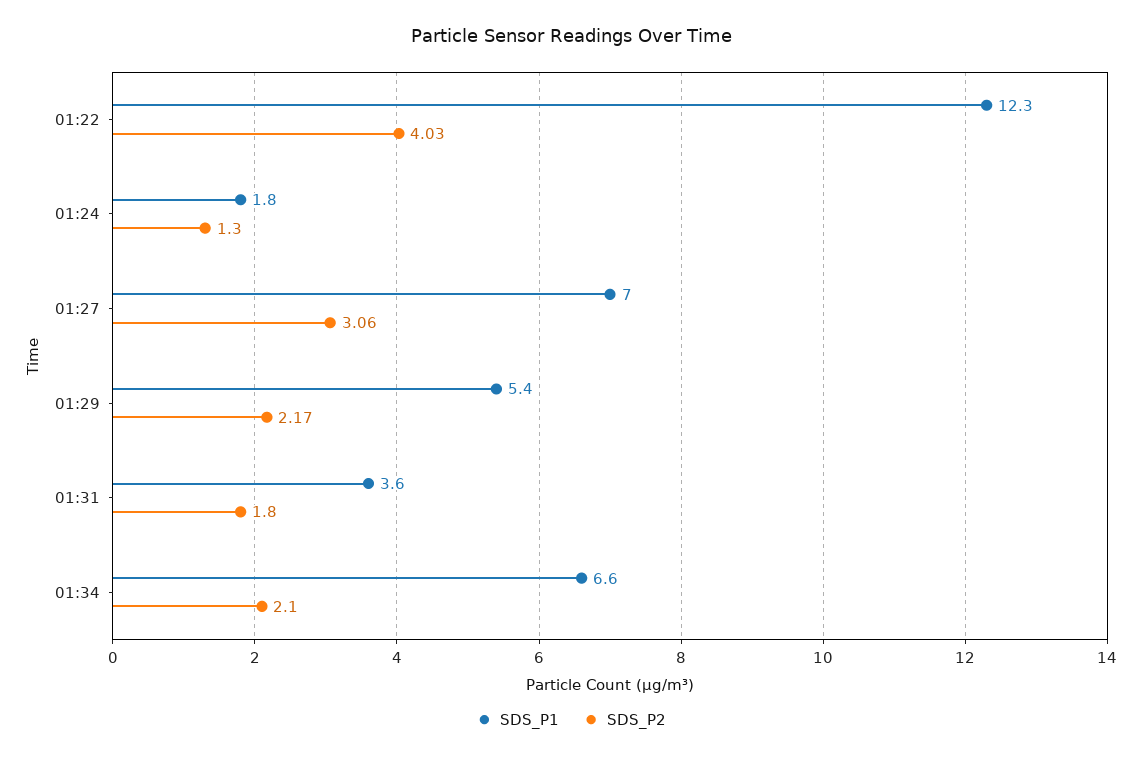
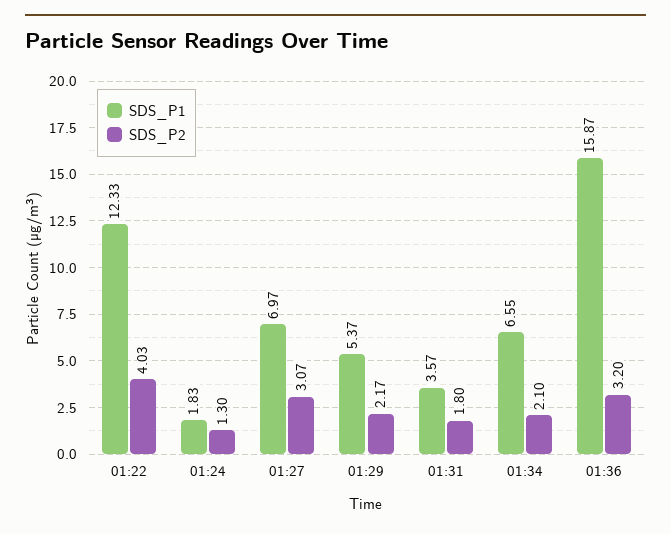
SDS_P2, 01:27: 3.06 -> 3.07
SDS_P1, 01:36: none -> 15.87
SDS_P2, 01:36: none -> 3.2

